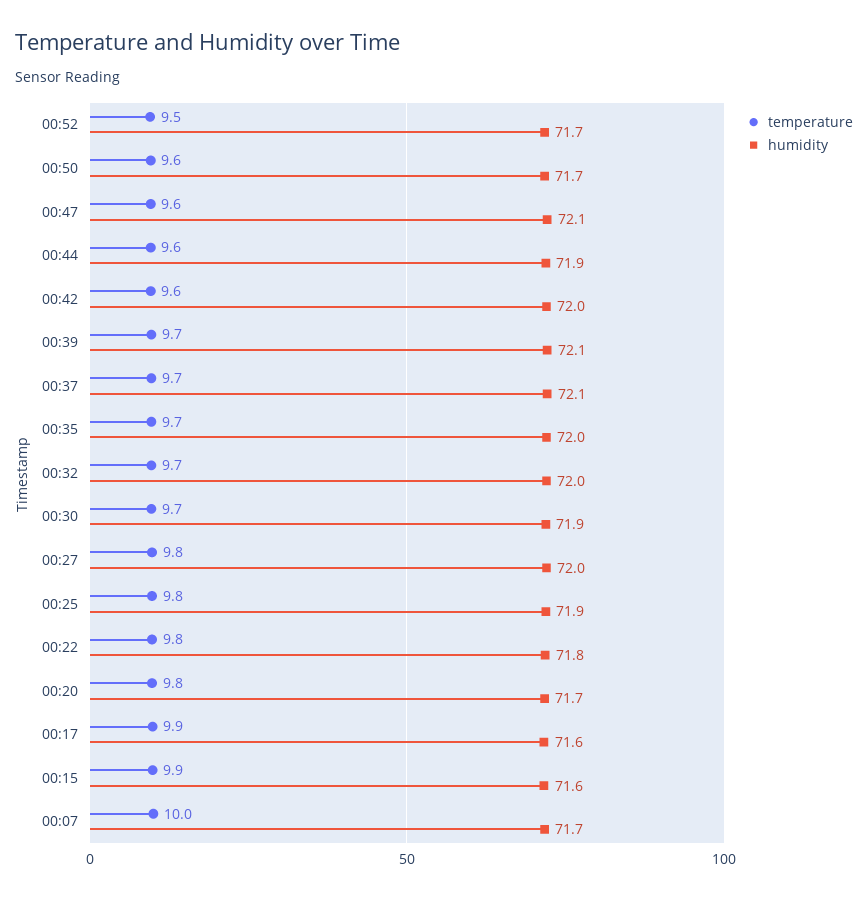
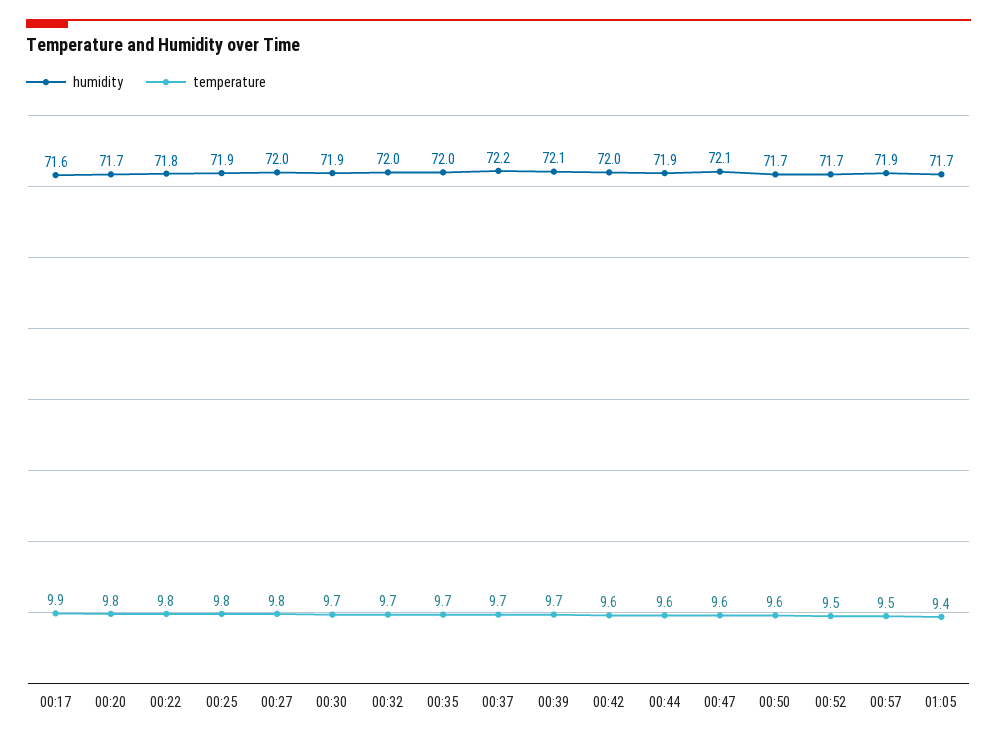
humidity, 00:37: 72.1 -> 72.2
temperature, 00:15: 9.9 -> none
humidity, 00:15: 71.6 -> none
temperature, 00:07: 10 -> none
humidity, 00:07: 71.7 -> none
humidity, 00:57: none -> 71.9
temperature, 00:57: none -> 9.5
humidity, 01:05: none -> 71.7
temperature, 01:05: none -> 9.4

